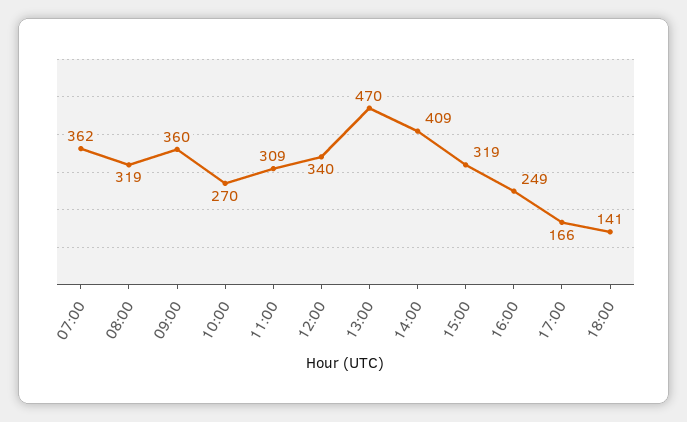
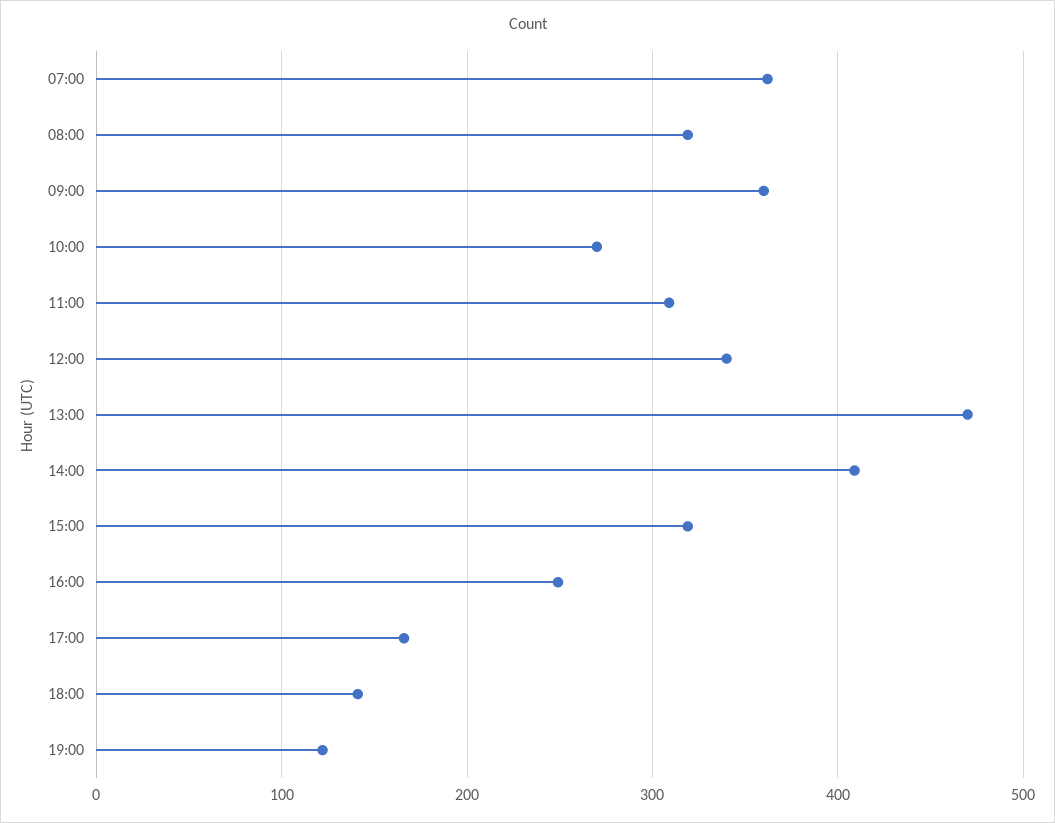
19:00: none -> 120

